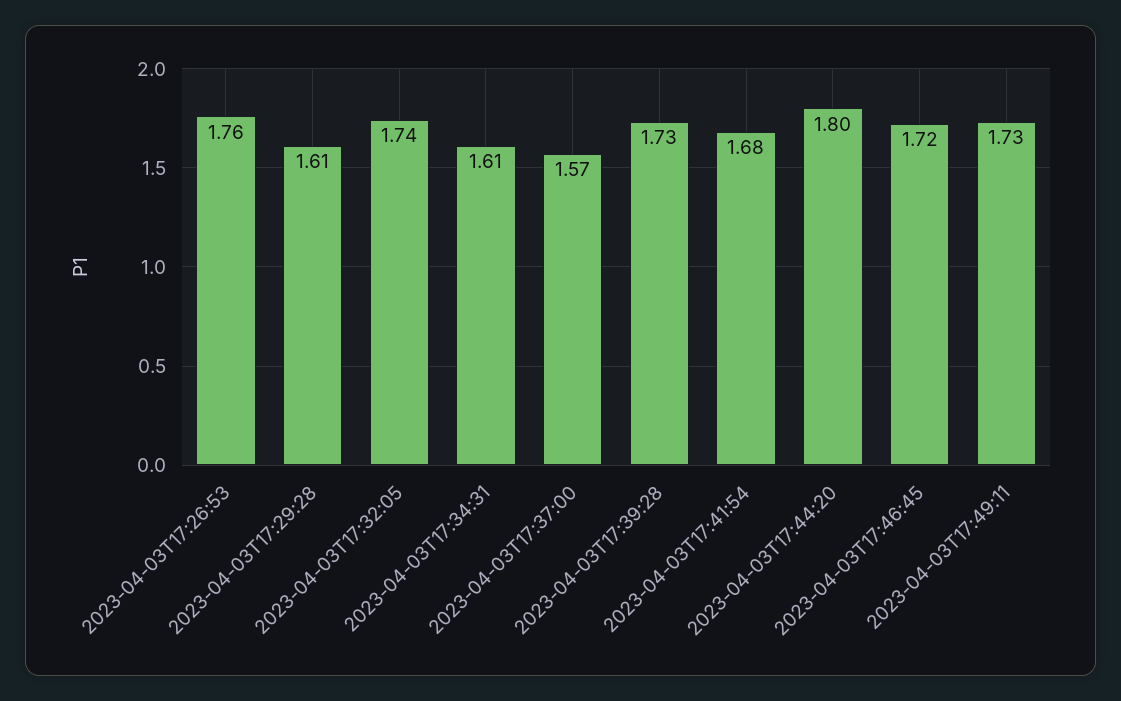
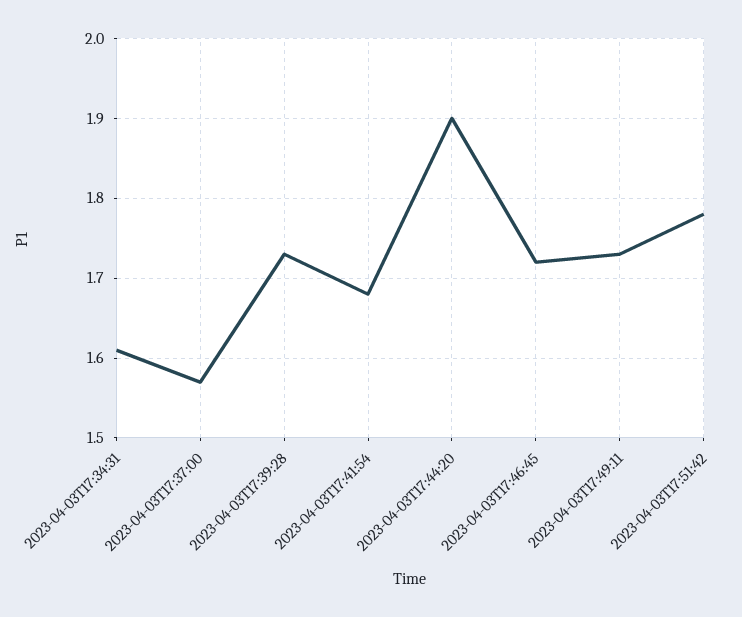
2023-04-03T17:26:53: 1.76 -> none
2023-04-03T17:29:28: 1.61 -> none
2023-04-03T17:32:05: 1.74 -> none
2023-04-03T17:44:20: 1.8 -> 1.9
2023-04-03T17:51:42: none -> 1.78

